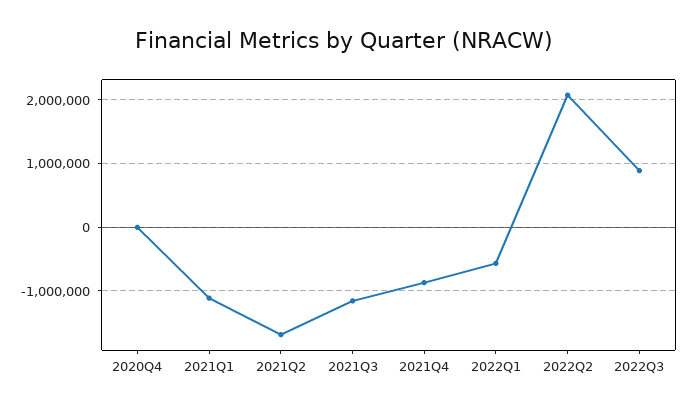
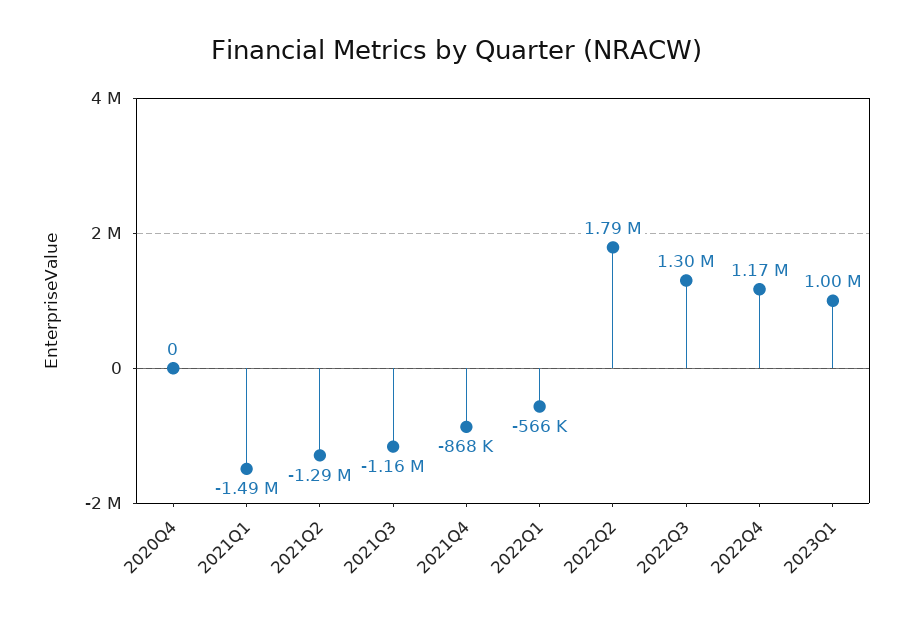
2021Q1: -1100000 -> -1490000
2021Q2: -1700000 -> -1290000
2022Q2: 2100000 -> 1790000
2022Q3: 900000 -> 1300000
2022Q4: none -> 1170000
2023Q1: none -> 1000000

